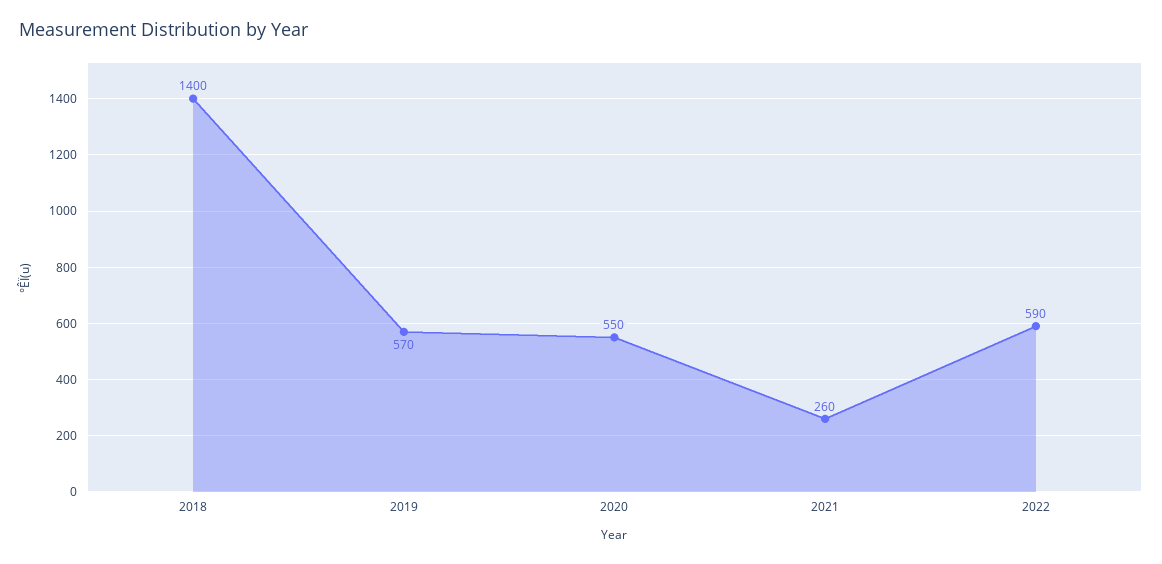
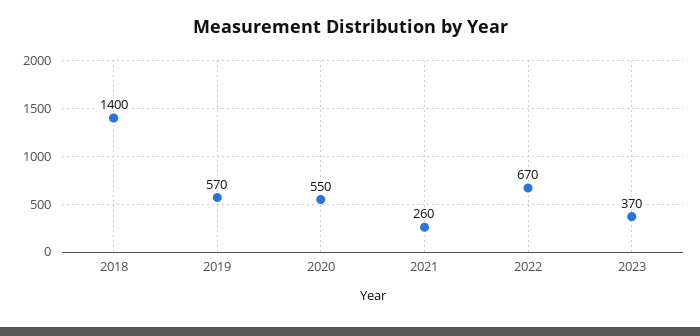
2022: 590 -> 670
2023: none -> 370

